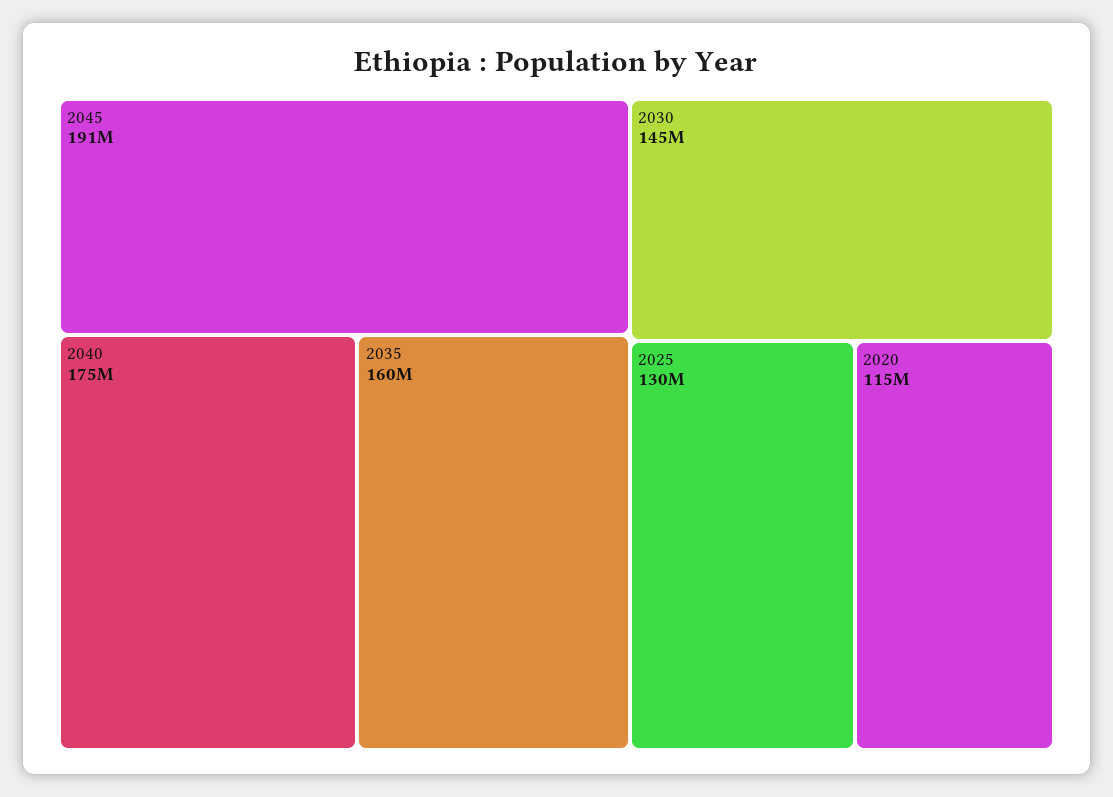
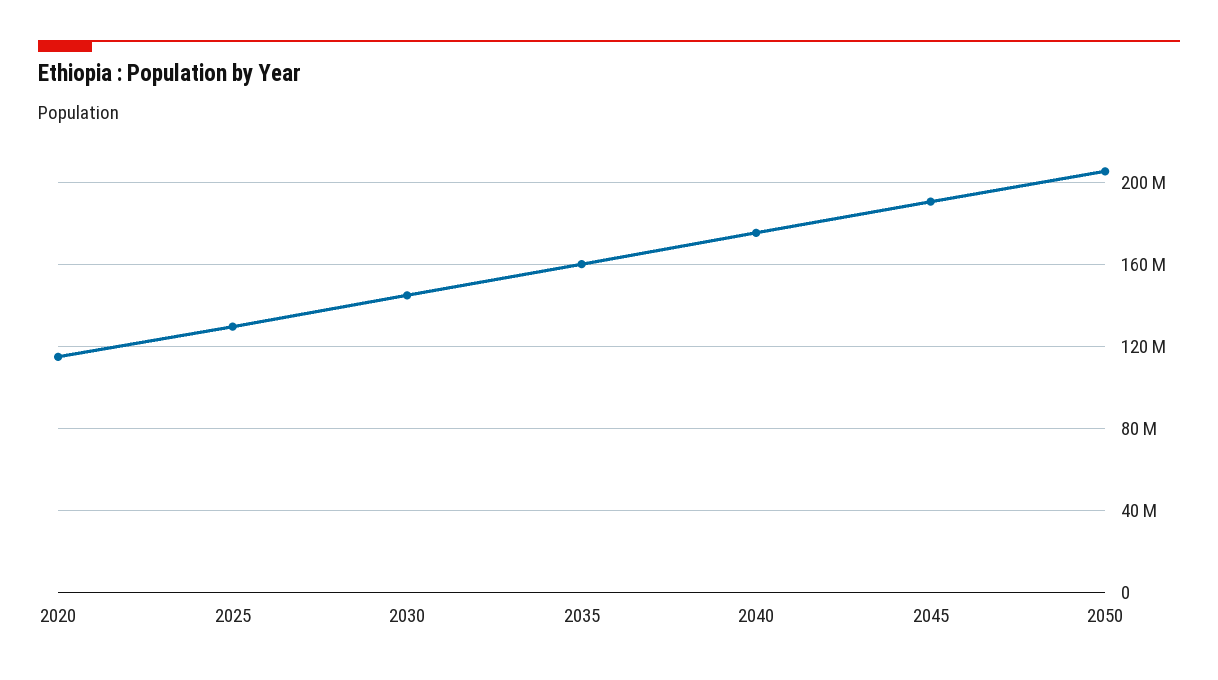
2050: none -> 205000000

